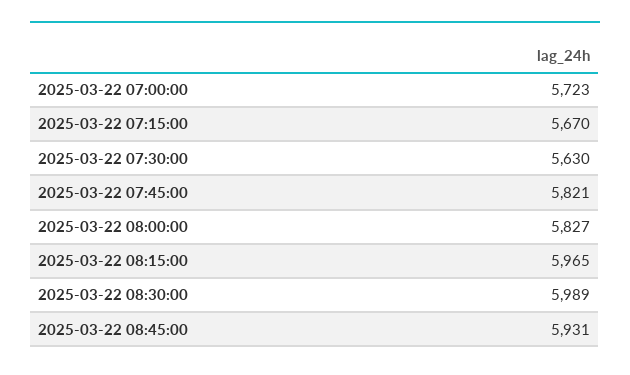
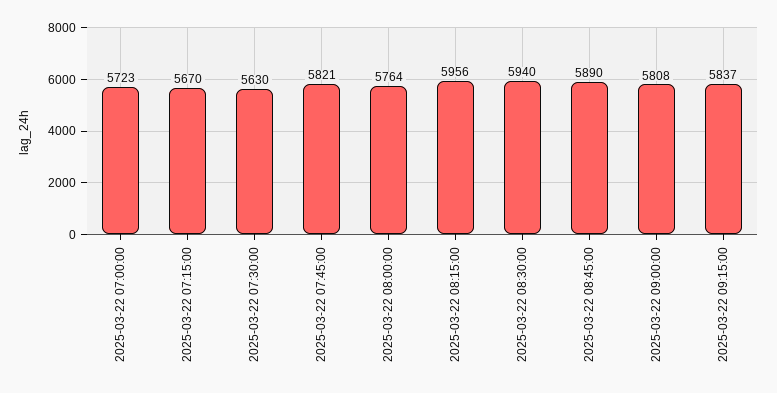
2025-03-22 08:00:00: 5827 -> 5764
2025-03-22 08:15:00: 5965 -> 5956
2025-03-22 08:30:00: 5989 -> 5940
2025-03-22 08:45:00: 5931 -> 5890
2025-03-22 09:00:00: none -> 5808
2025-03-22 09:15:00: none -> 5837

